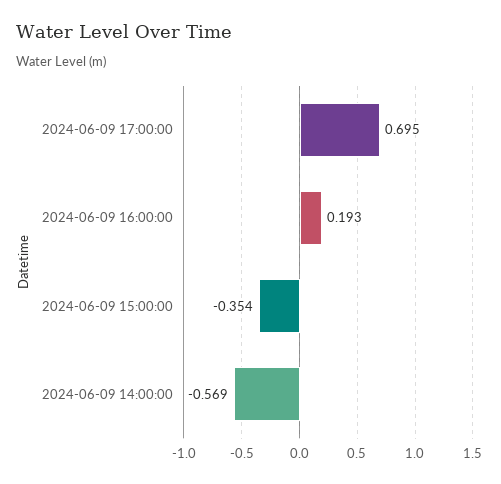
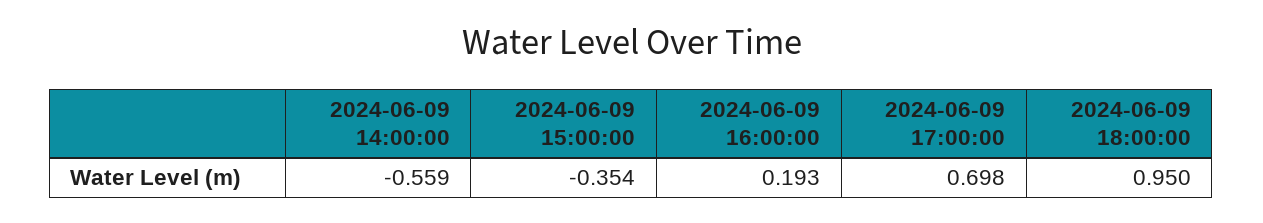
2024-06-09 17:00:00: 0.695 -> 0.698
2024-06-09 14:00:00: -0.569 -> -0.559
2024-06-09 18:00:00: none -> 0.95

